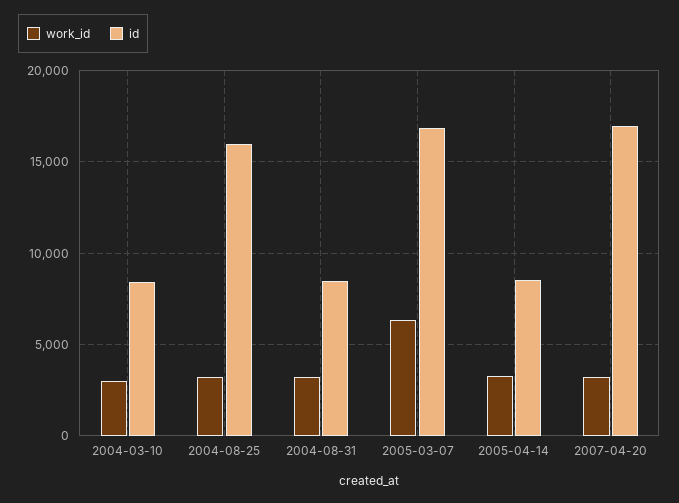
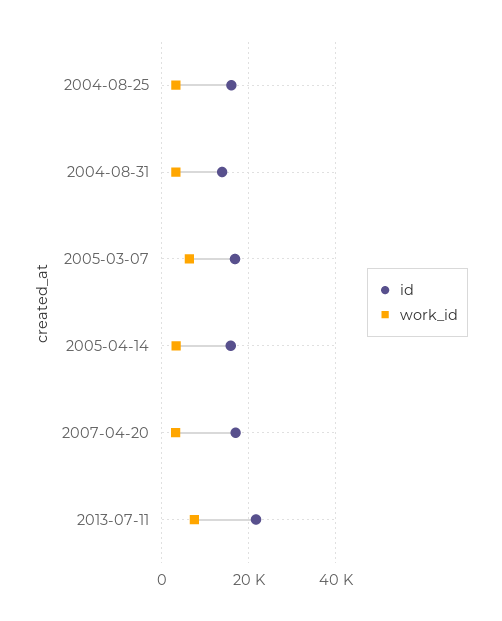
work_id, 2004-03-10: 3000 -> none
id, 2004-03-10: 8500 -> none
id, 2004-08-31: 8500 -> 14000
id, 2005-04-14: 8500 -> 16000
id, 2013-07-11: none -> 22000
work_id, 2013-07-11: none -> 8000

